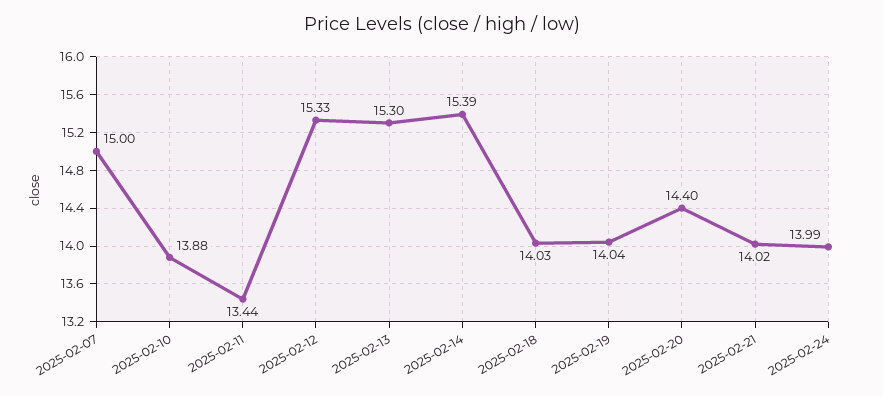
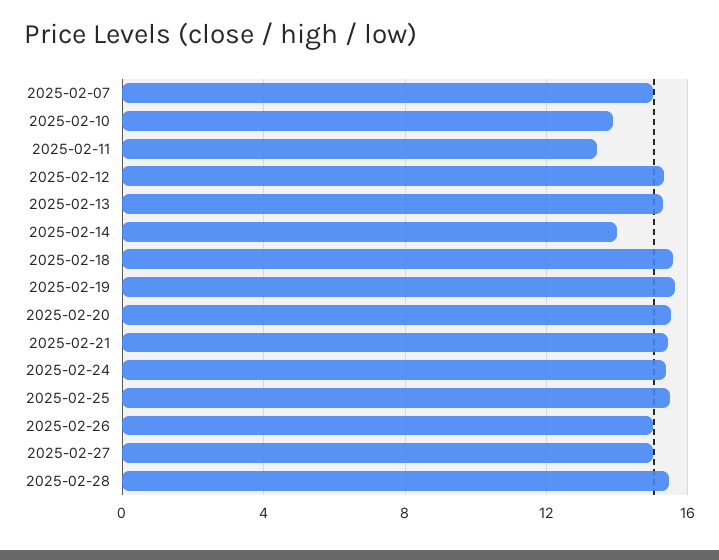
2025-02-14: 15.39 -> 14
2025-02-18: 14.03 -> 15.5
2025-02-19: 14.04 -> 15.5
2025-02-20: 14.4 -> 15.5
2025-02-21: 14.02 -> 15.5
2025-02-24: 13.99 -> 15.5
2025-02-25: none -> 15.5
2025-02-26: none -> 15
2025-02-27: none -> 15
2025-02-28: none -> 15.5

